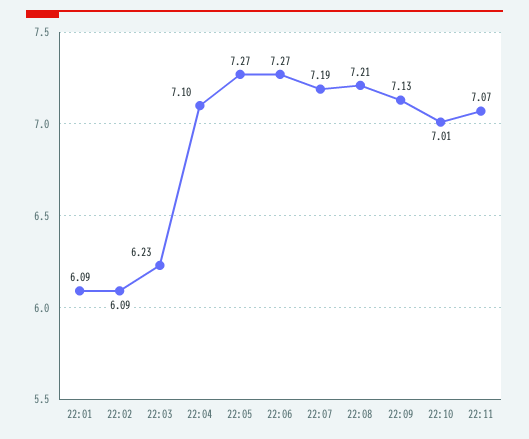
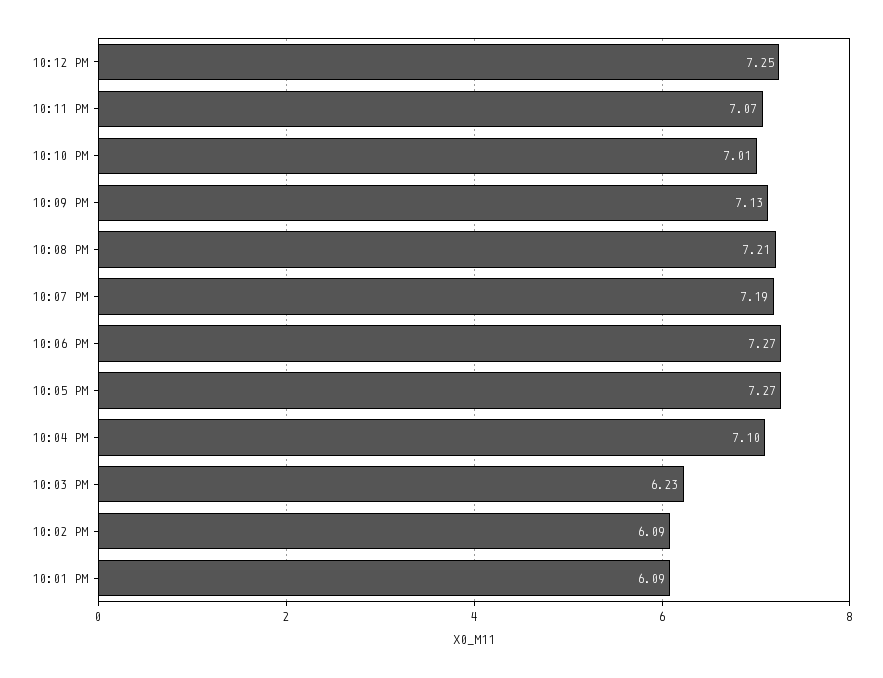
10:12 PM: none -> 7.25

